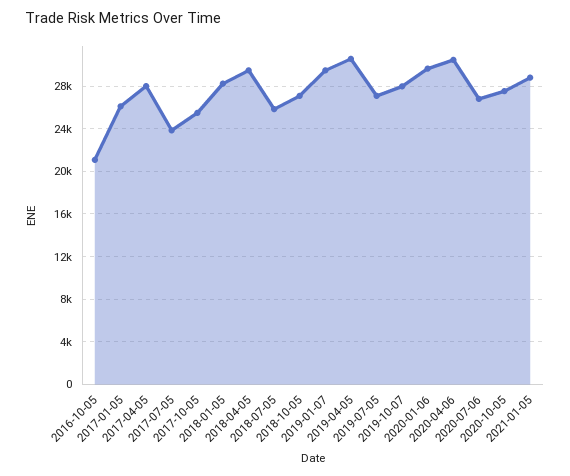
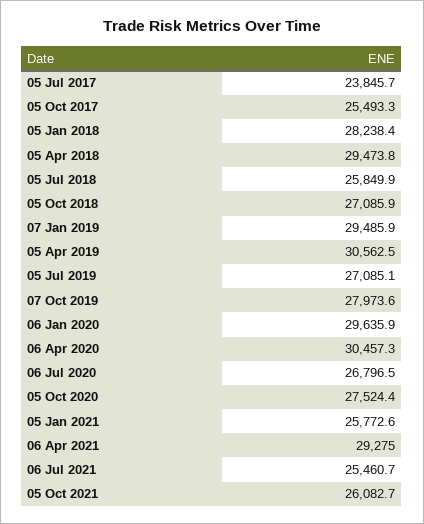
2016-10-05: 21000 -> none
2017-01-05: 26000 -> none
2017-04-05: 28000 -> none
2021-01-05: 29000 -> 25772.6
06 Apr 2021: none -> 29275
06 Jul 2021: none -> 25460.7
05 Oct 2021: none -> 26082.7

